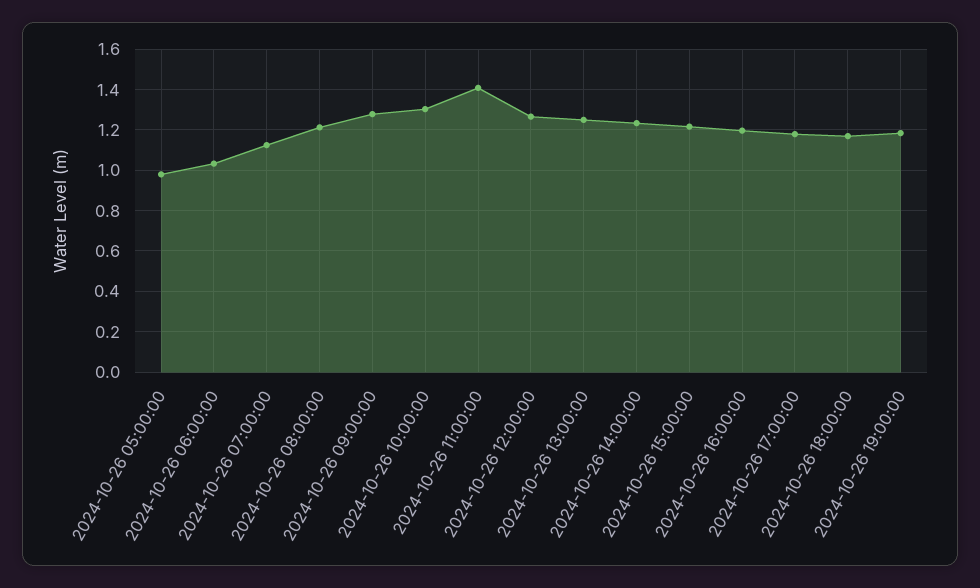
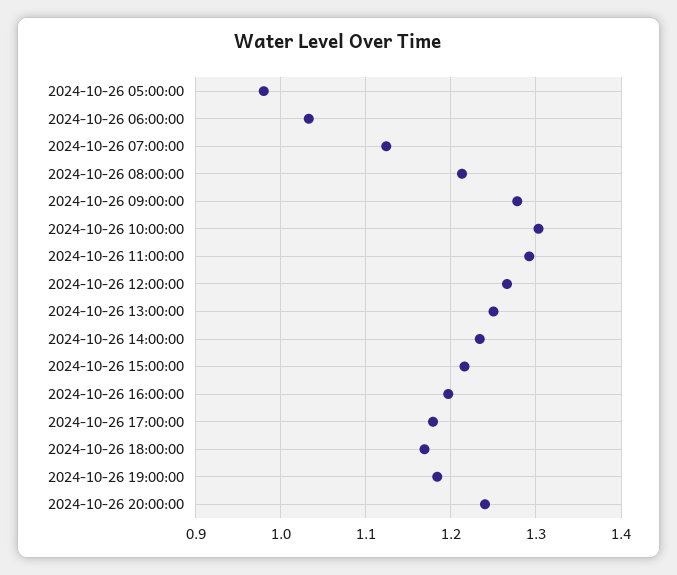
2024-10-26 11:00:00: 1.4 -> 1.29
2024-10-26 20:00:00: none -> 1.24

